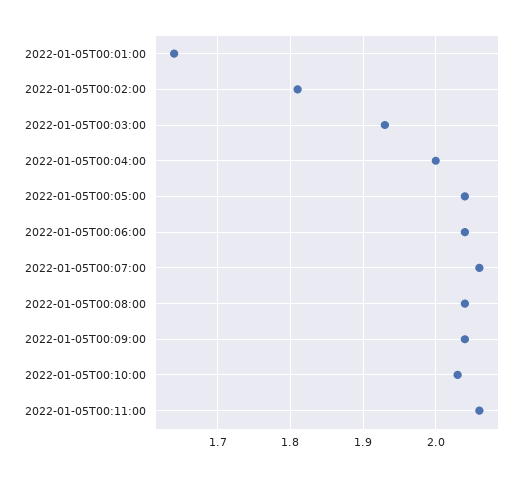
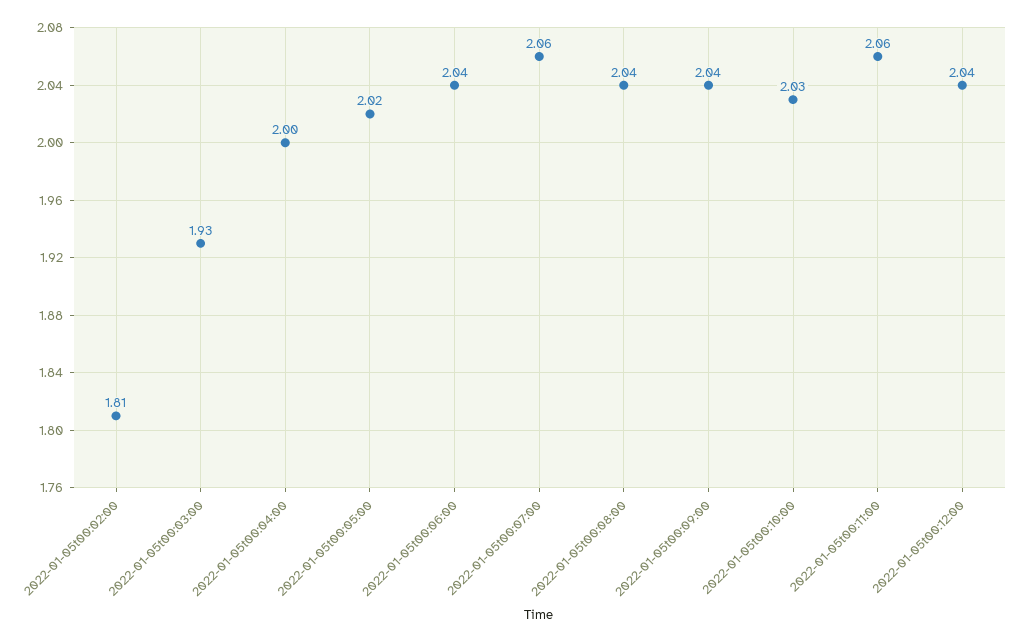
2022-01-05T00:01:00: 1.64 -> none
2022-01-05T00:05:00: 2.04 -> 2.02
2022-01-05t00:12:00: none -> 2.04

